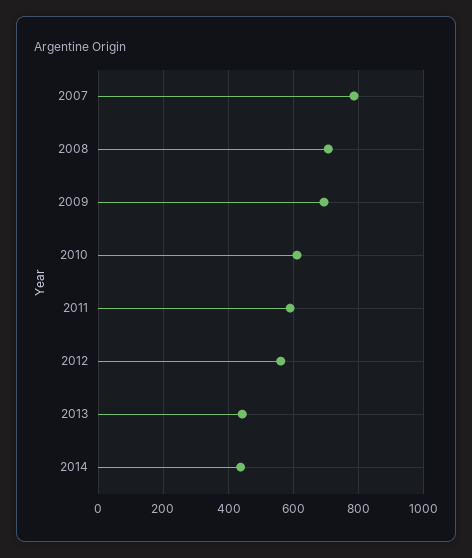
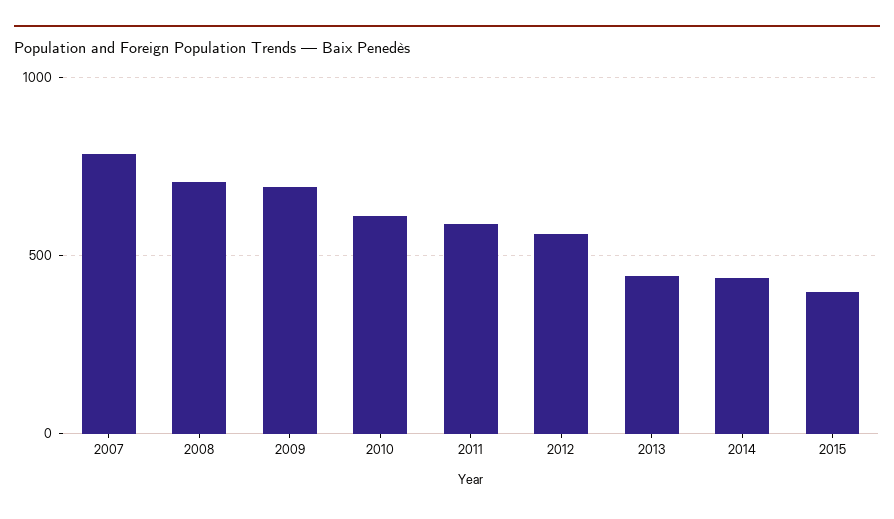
2015: none -> 400

